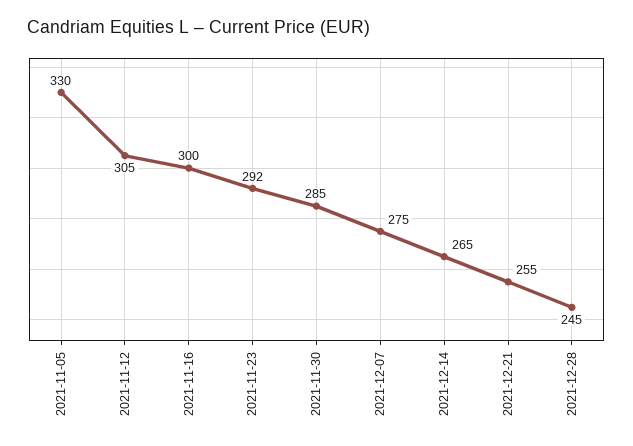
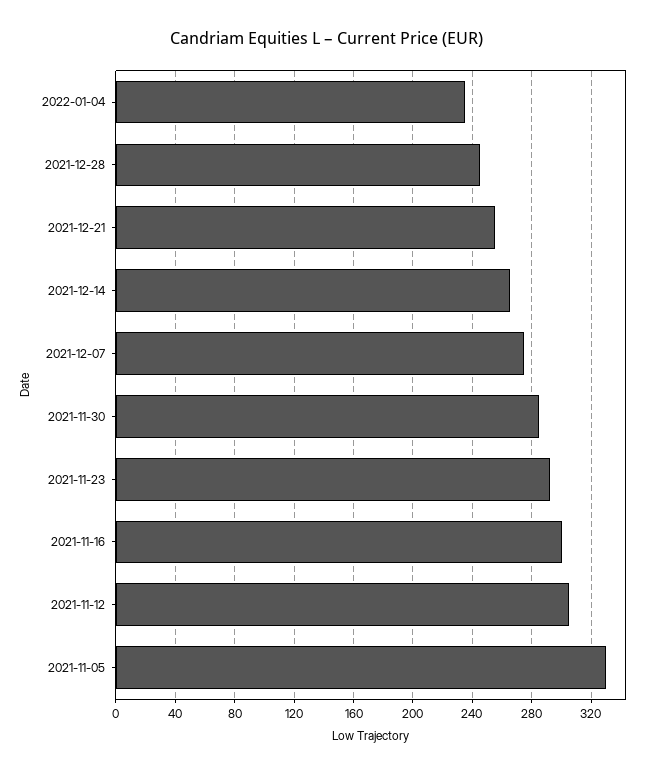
2022-01-04: none -> 235

